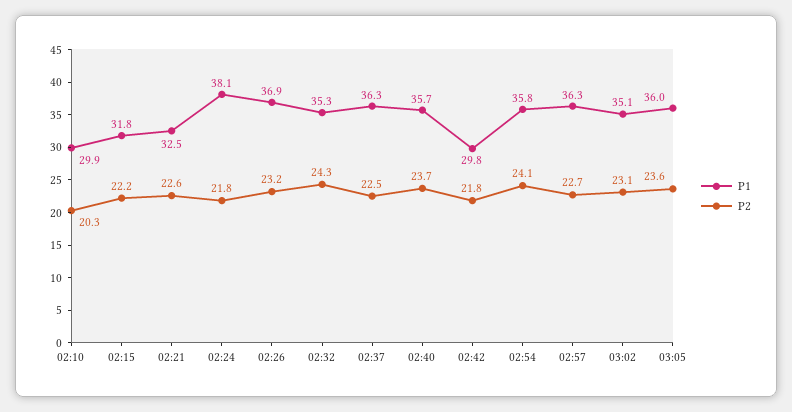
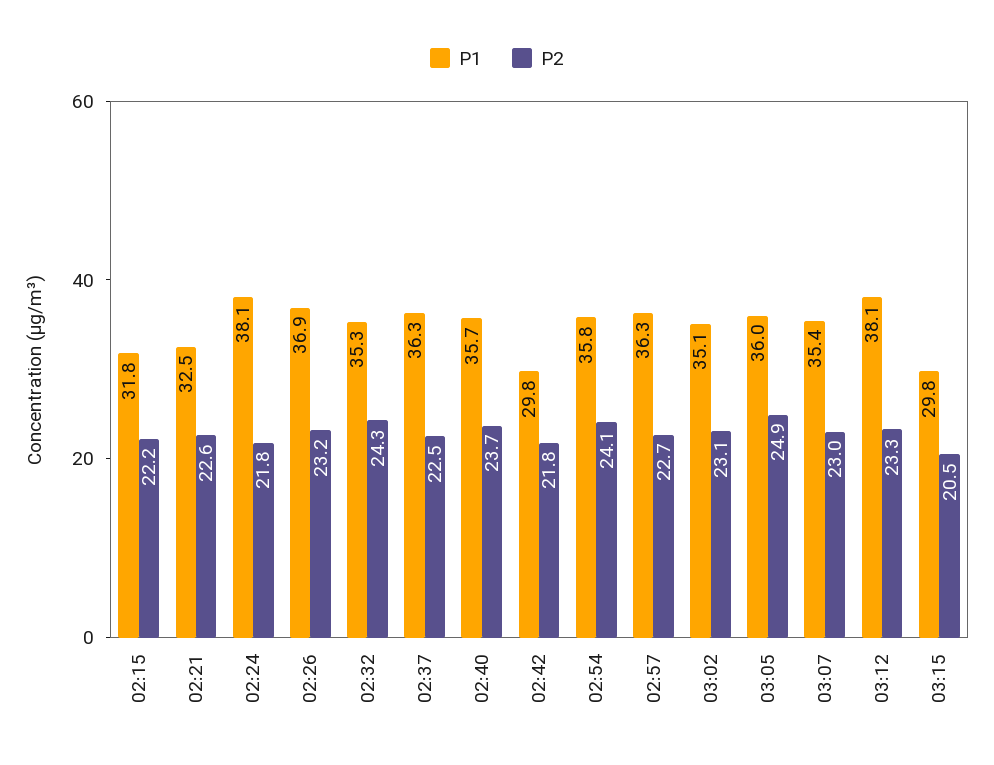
P1, 02:10: 29.9 -> none
P2, 02:10: 20.3 -> none
P2, 03:05: 23.6 -> 24.9
P1, 03:07: none -> 35.4
P2, 03:07: none -> 23
P1, 03:12: none -> 38.1
P2, 03:12: none -> 23.3
P1, 03:15: none -> 29.8
P2, 03:15: none -> 20.5

